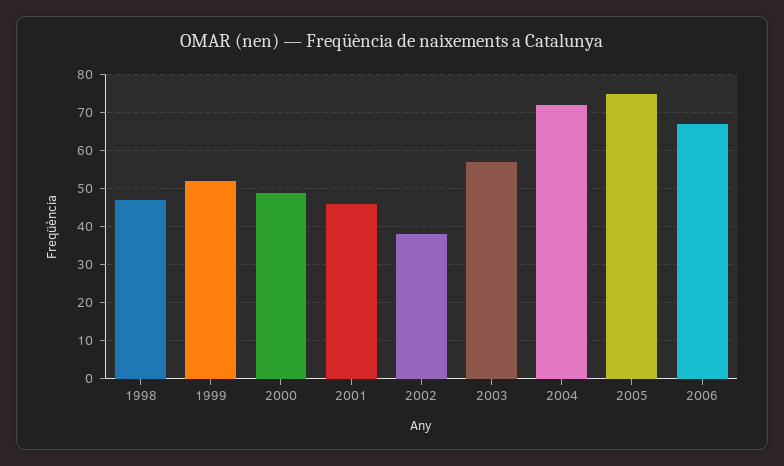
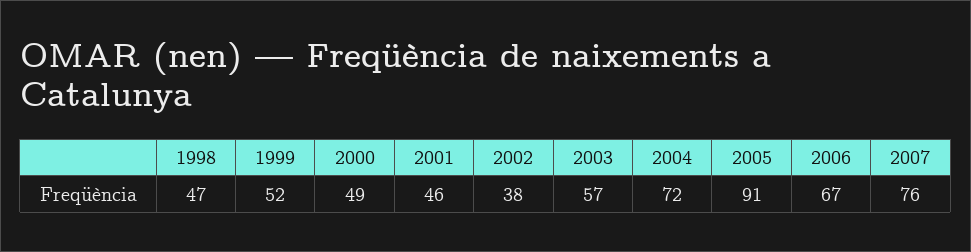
2005: 75 -> 91
2007: none -> 76

